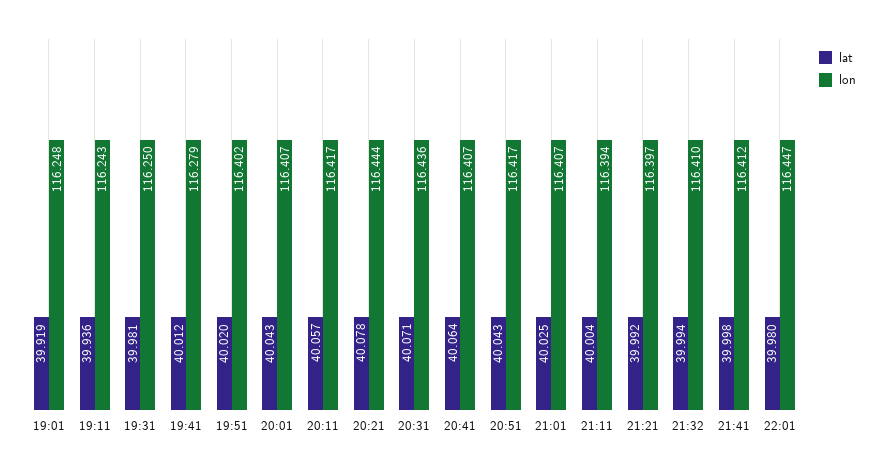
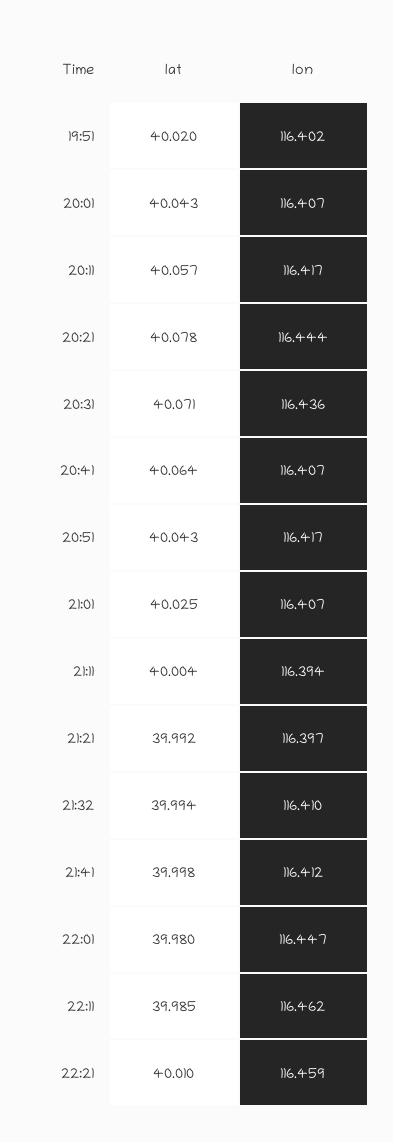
lat, 19:01: 39.919 -> none
lon, 19:01: 116.248 -> none
lat, 19:11: 39.936 -> none
lon, 19:11: 116.243 -> none
lat, 19:31: 39.981 -> none
lon, 19:31: 116.25 -> none
lat, 19:41: 40.012 -> none
lon, 19:41: 116.279 -> none
lat, 22:11: none -> 39.985
lon, 22:11: none -> 116.462
lat, 22:21: none -> 40.01
lon, 22:21: none -> 116.459

